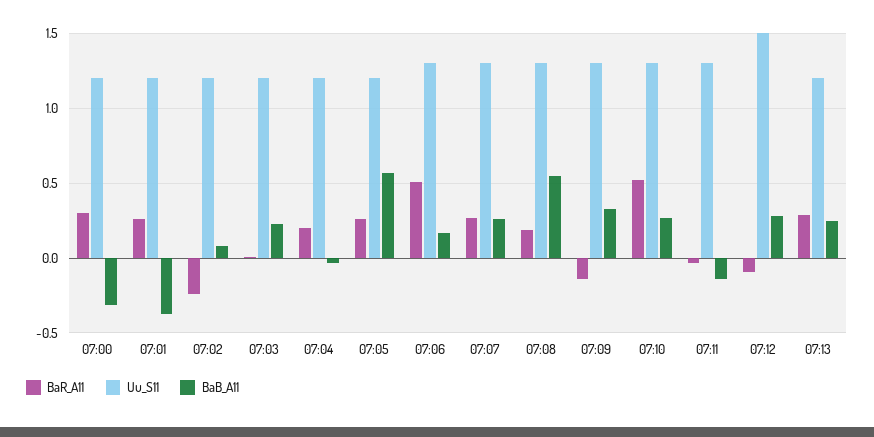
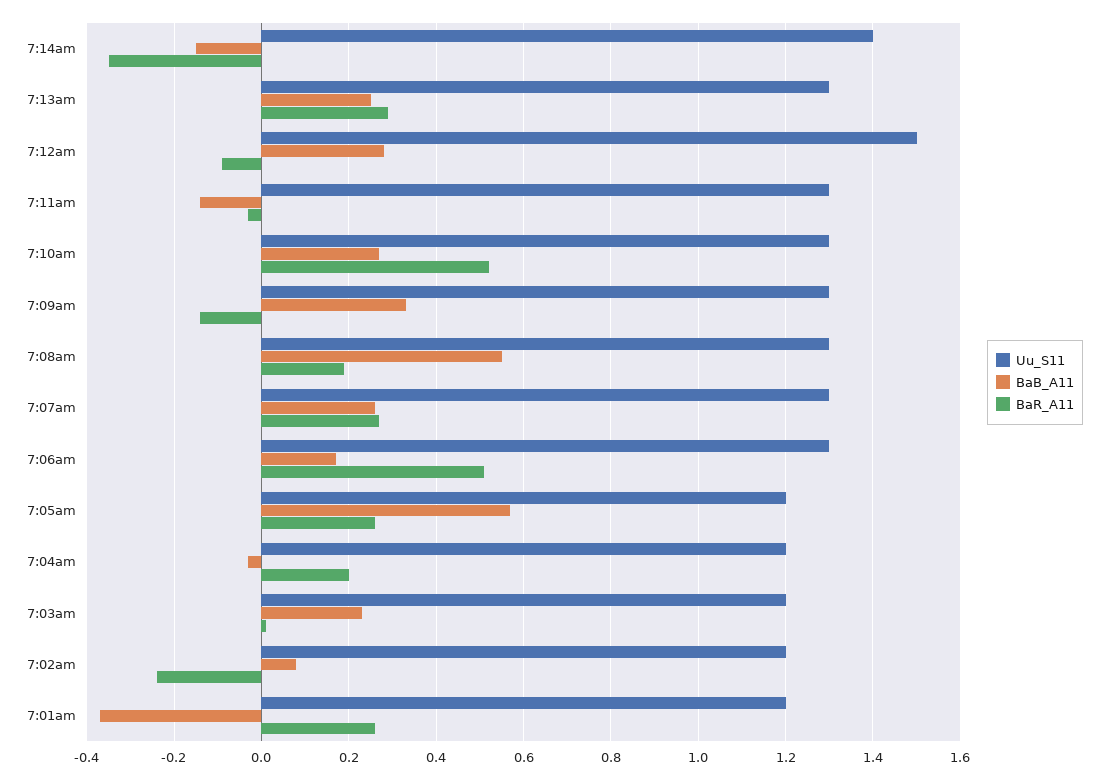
BaR_A11, 07:00: 0.3 -> none
Uu_S11, 07:00: 1.2 -> none
BaB_A11, 07:00: -0.3 -> none
Uu_S11, 07:13: 1.2 -> 1.3
Uu_S11, 7:14am: none -> 1.4
BaB_A11, 7:14am: none -> -0.15
BaR_A11, 7:14am: none -> -0.35

